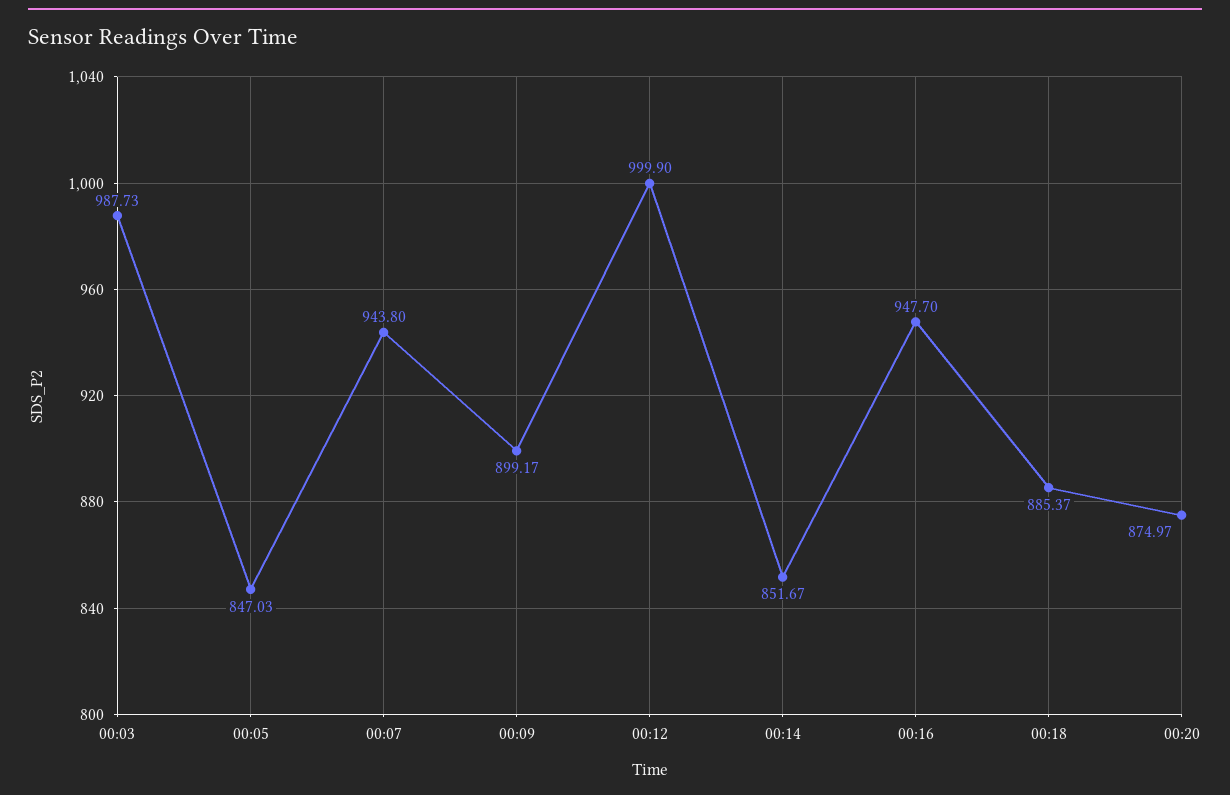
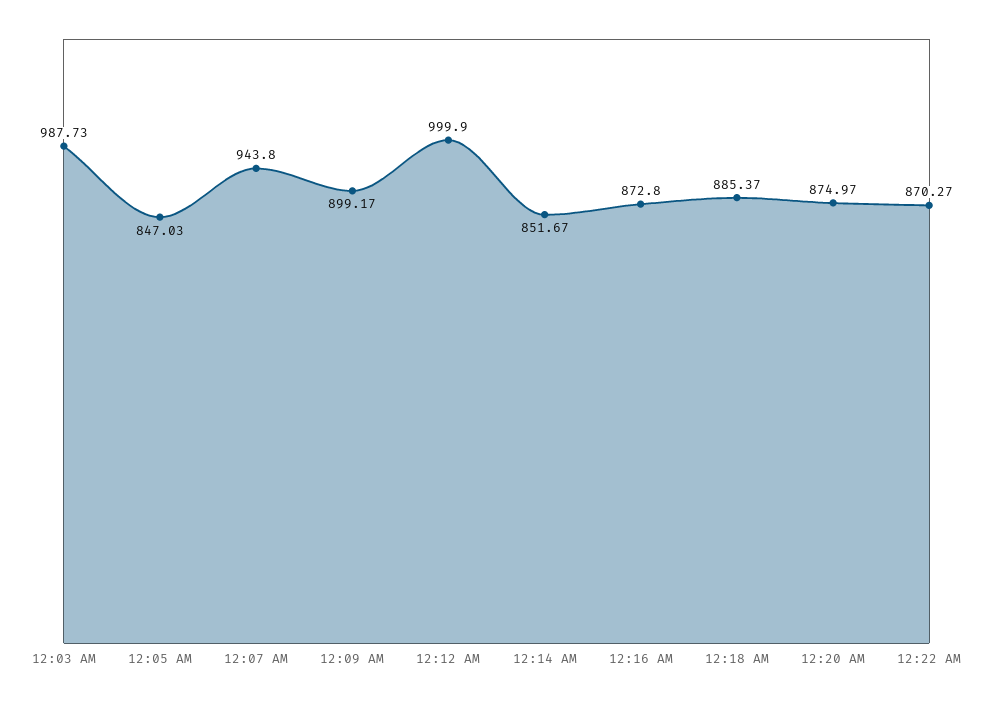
00:16: 947.7 -> 872.8
12:22 AM: none -> 870.27

